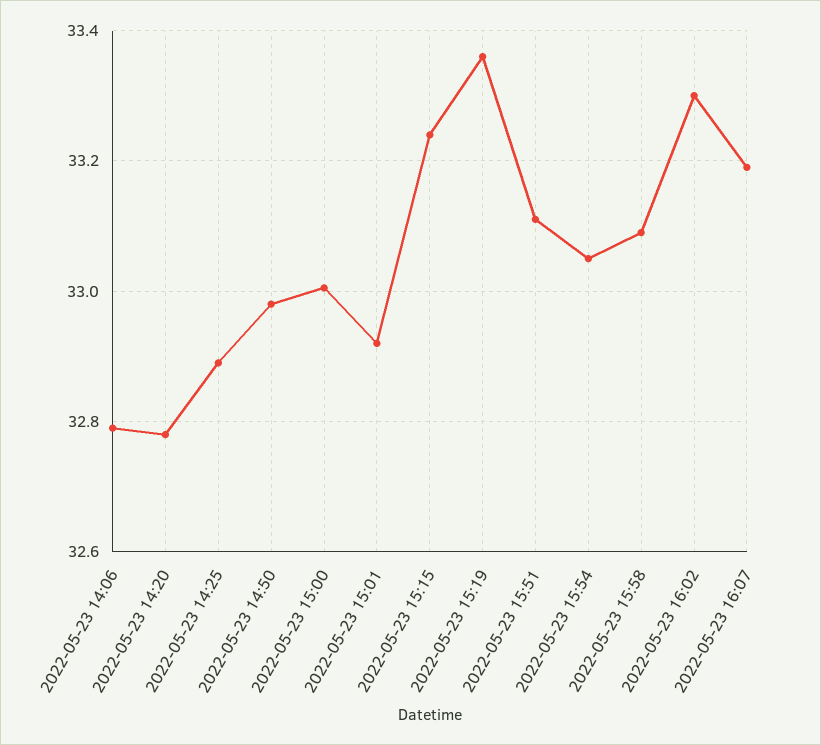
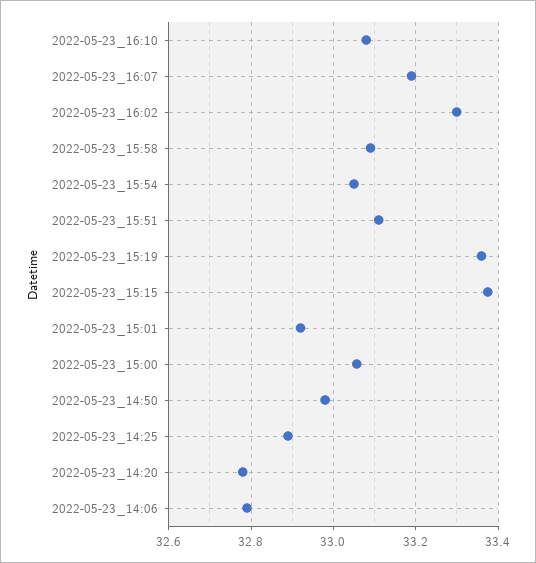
2022-05-23 15:00: 33 -> 33.06
2022-05-23 15:15: 33.24 -> 33.38
2022-05-23_16:10: none -> 33.08

